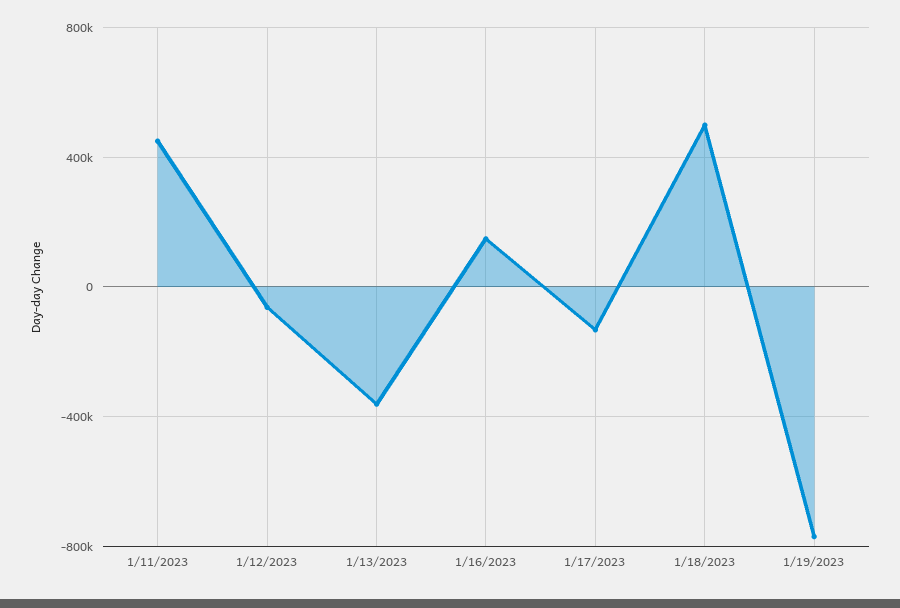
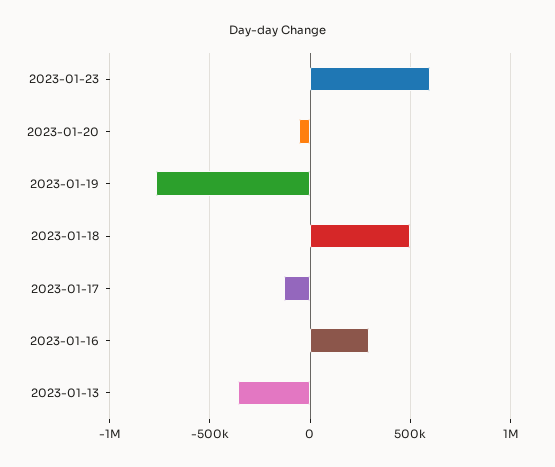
1/11/2023: 450000 -> none
1/12/2023: -50000 -> none
1/16/2023: 150000 -> 300000
2023-01-23: none -> 600000
2023-01-20: none -> -50000

